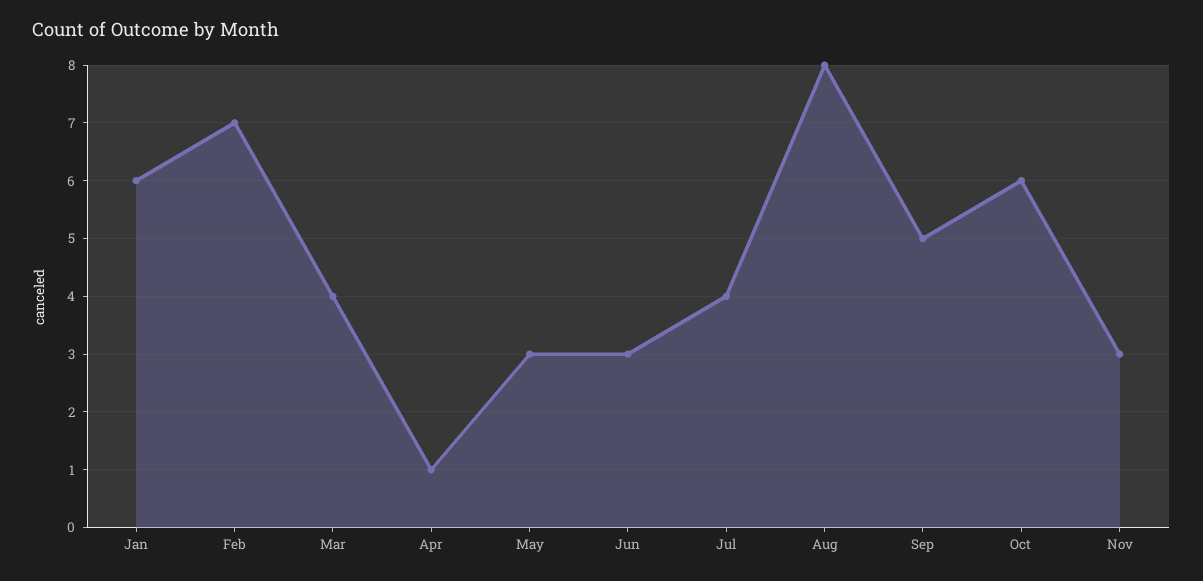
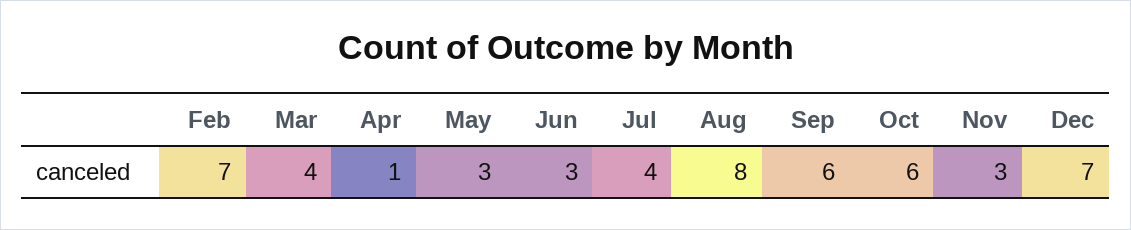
Jan: 6 -> none
Sep: 5 -> 6
Dec: none -> 7

